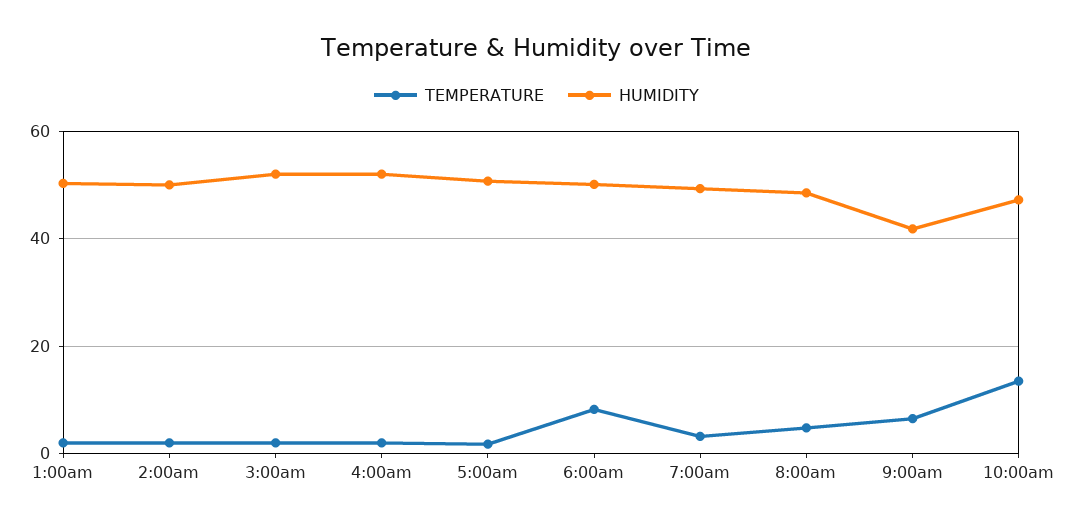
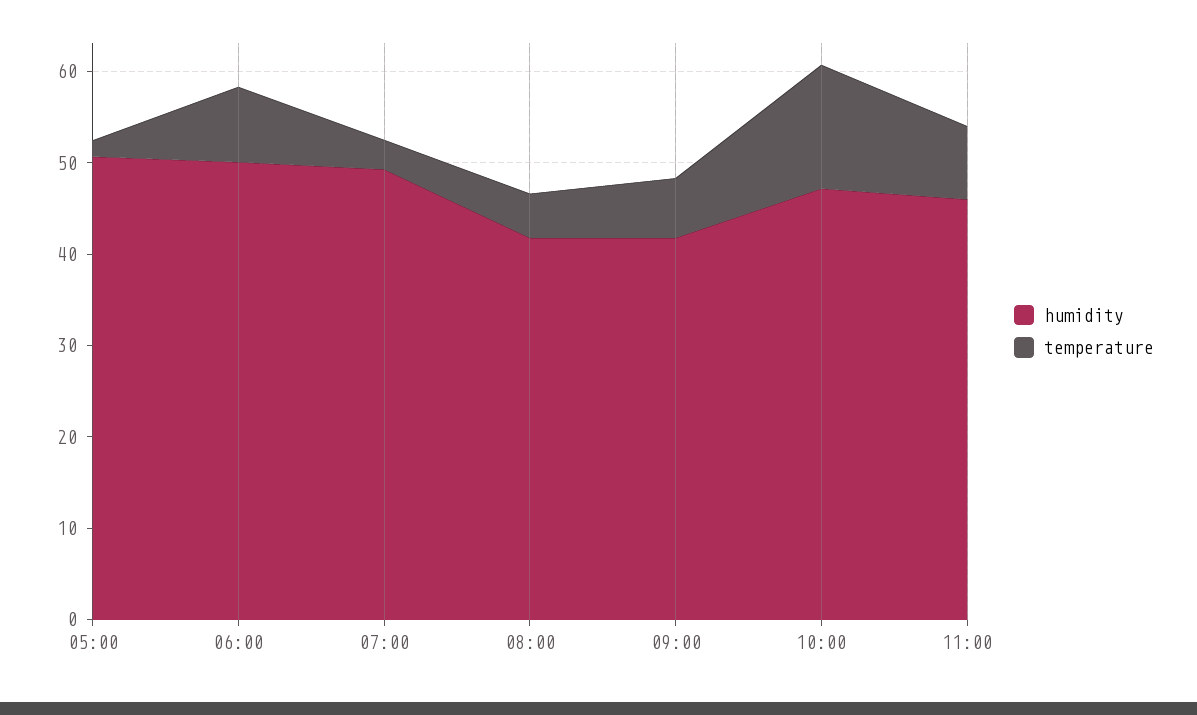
TEMPERATURE, 1:00am: 2 -> none
HUMIDITY, 1:00am: 50 -> none
TEMPERATURE, 2:00am: 2 -> none
HUMIDITY, 2:00am: 50 -> none
TEMPERATURE, 3:00am: 2 -> none
HUMIDITY, 3:00am: 52 -> none
TEMPERATURE, 4:00am: 2 -> none
HUMIDITY, 4:00am: 52 -> none
HUMIDITY, 8:00am: 48 -> 42
HUMIDITY, 11:00: none -> 46
TEMPERATURE, 11:00: none -> 8

